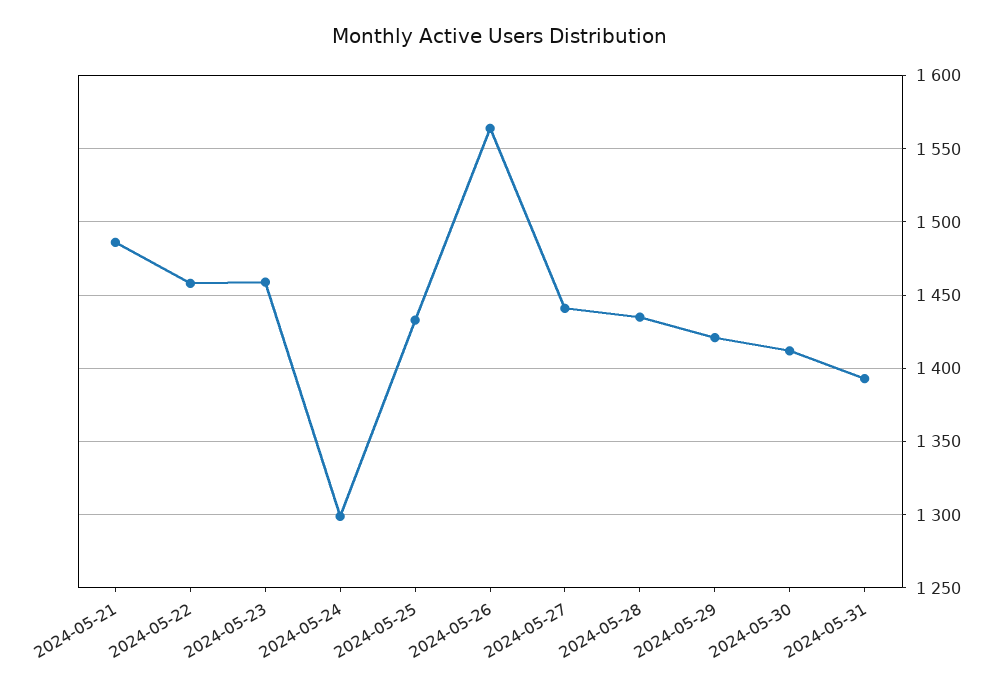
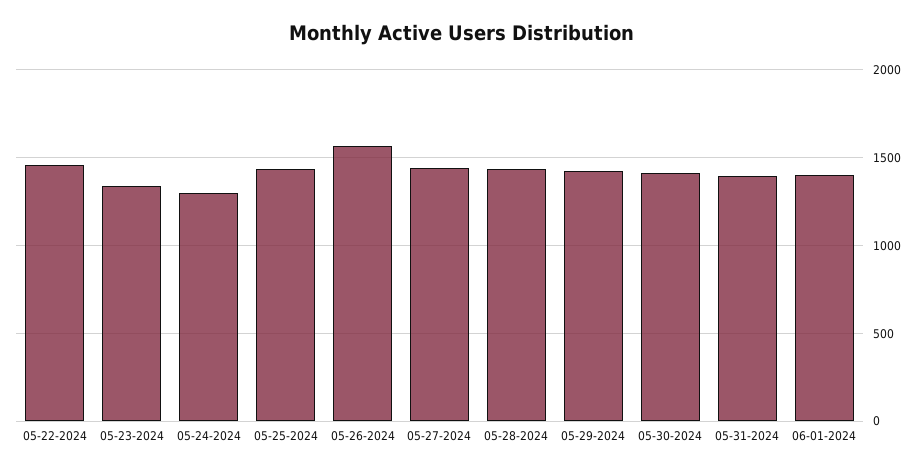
2024-05-21: 1485 -> none
2024-05-23: 1460 -> 1350
06-01-2024: none -> 1400

